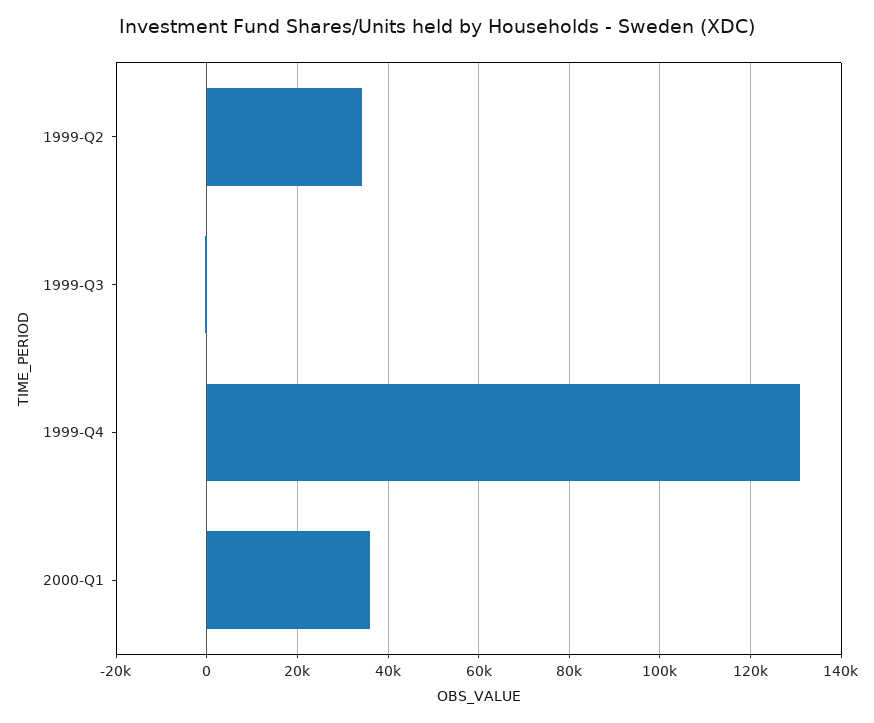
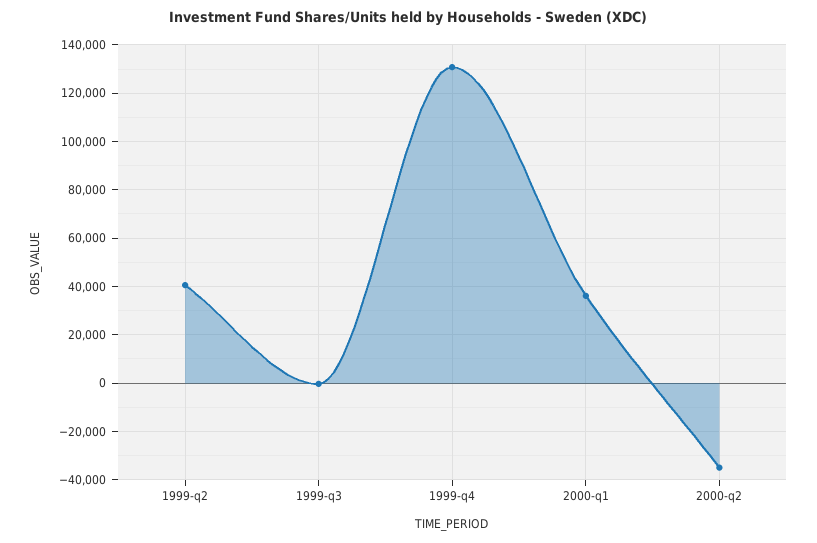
1999-Q2: 34000 -> 40000
2000-q2: none -> -35000

